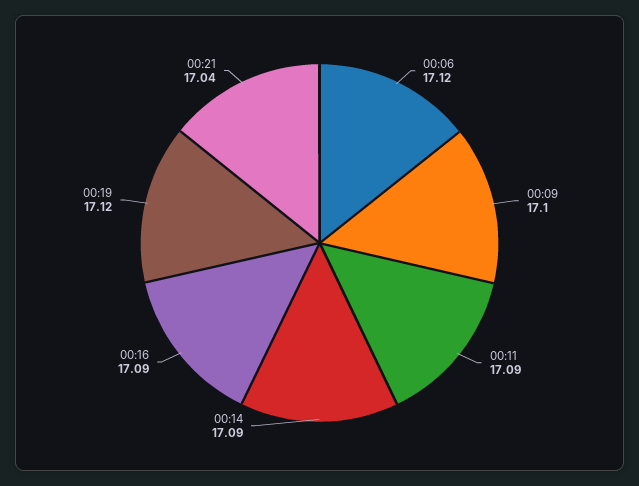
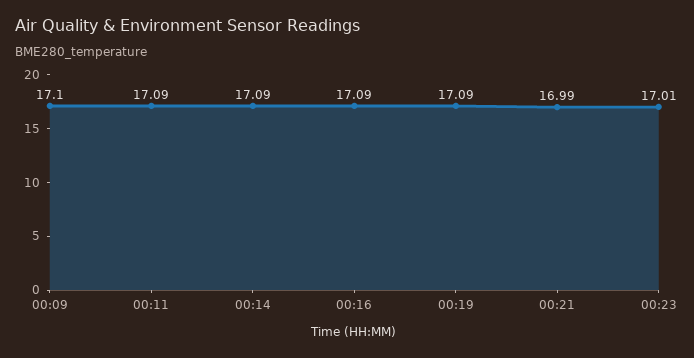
00:06: 17.12 -> none
00:19: 17.12 -> 17.09
00:21: 17.04 -> 16.99
00:23: none -> 17.01

